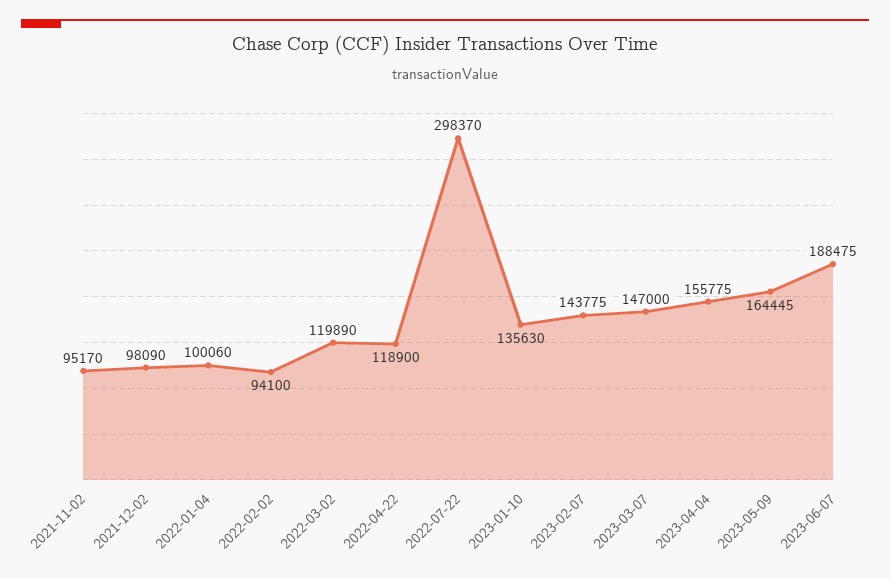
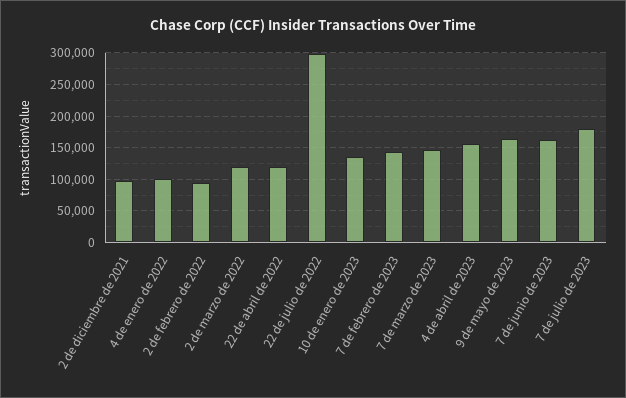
2021-11-02: 95170 -> none
2023-06-07: 188475 -> 160000
7 de julio de 2023: none -> 180000

